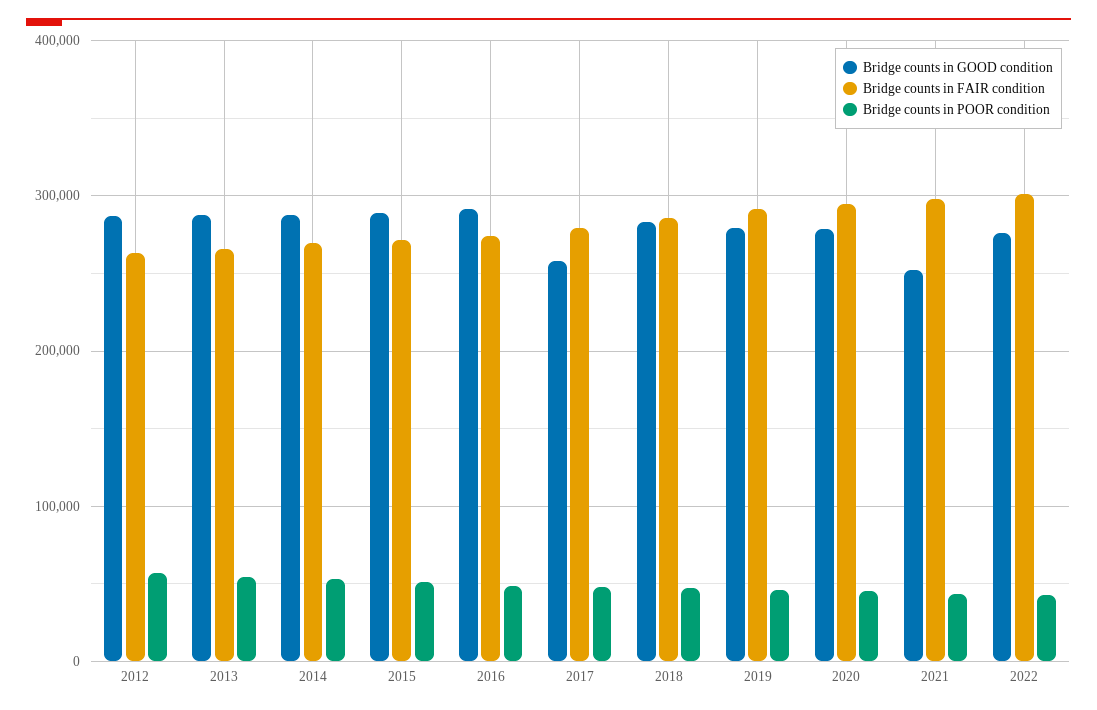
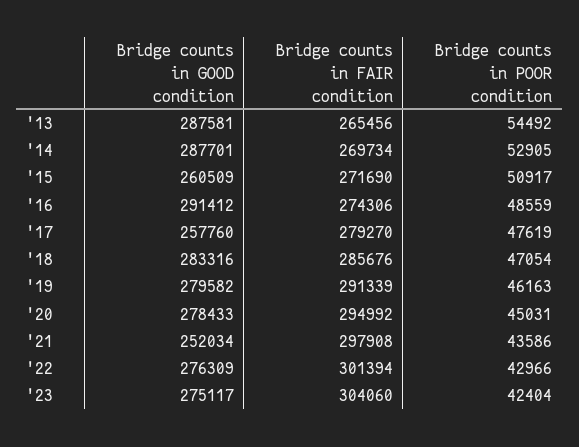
Bridge counts in GOOD condition, 2012: 290000 -> none
Bridge counts in FAIR condition, 2012: 260000 -> none
Bridge counts in POOR condition, 2012: 60000 -> none
Bridge counts in GOOD condition, 2015: 290000 -> 260509
Bridge counts in GOOD condition, '23: none -> 275117
Bridge counts in FAIR condition, '23: none -> 304060
Bridge counts in POOR condition, '23: none -> 42404

